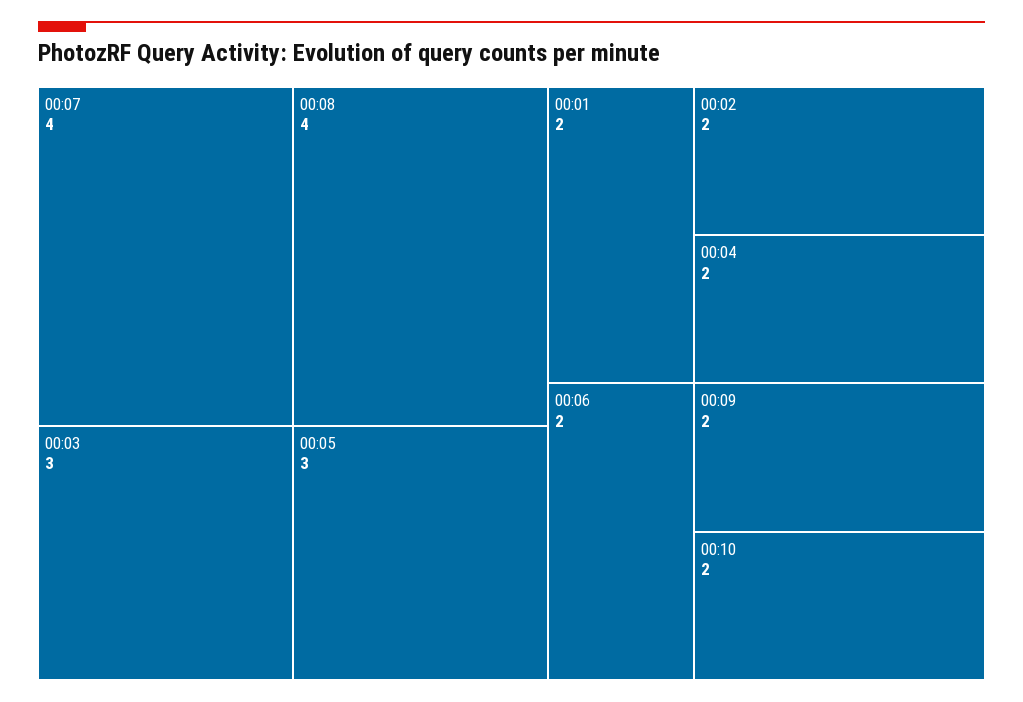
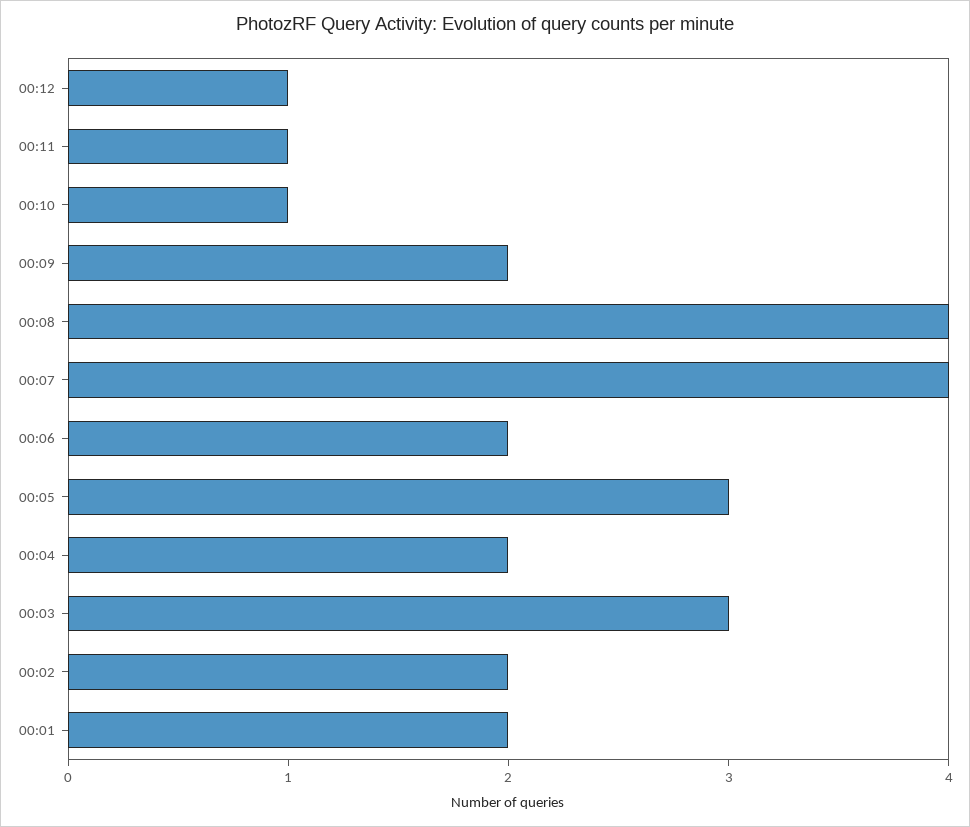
00:10: 2 -> 1
00:12: none -> 1
00:11: none -> 1

